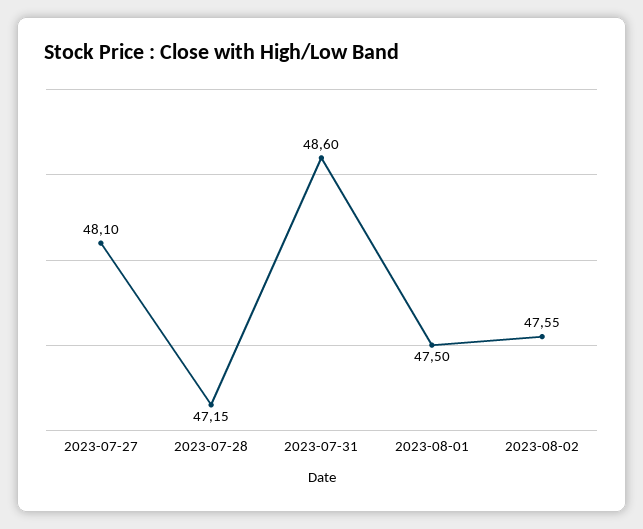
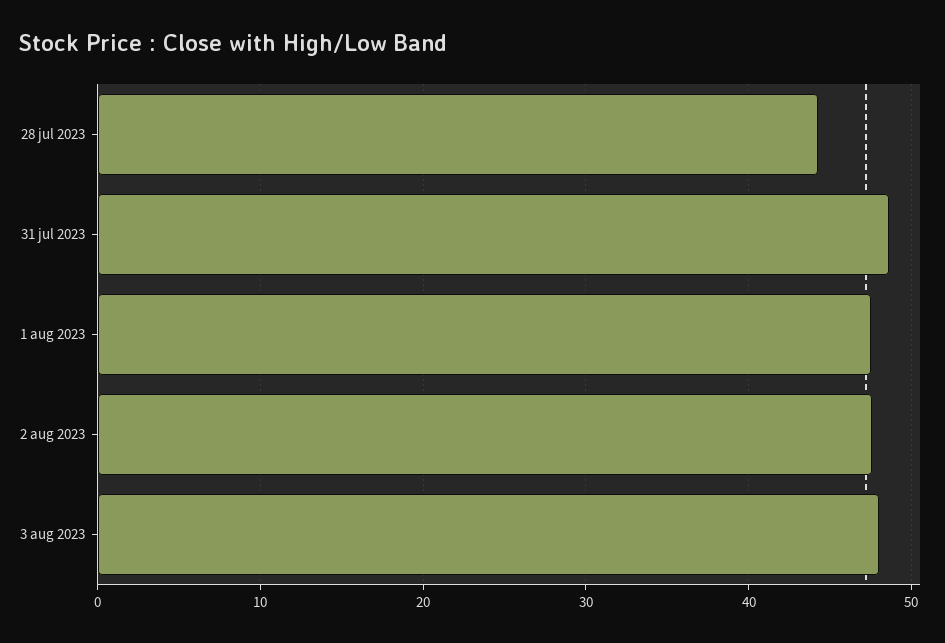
2023-07-27: 48.1 -> none
2023-07-28: 47.15 -> 44
3 aug 2023: none -> 48

